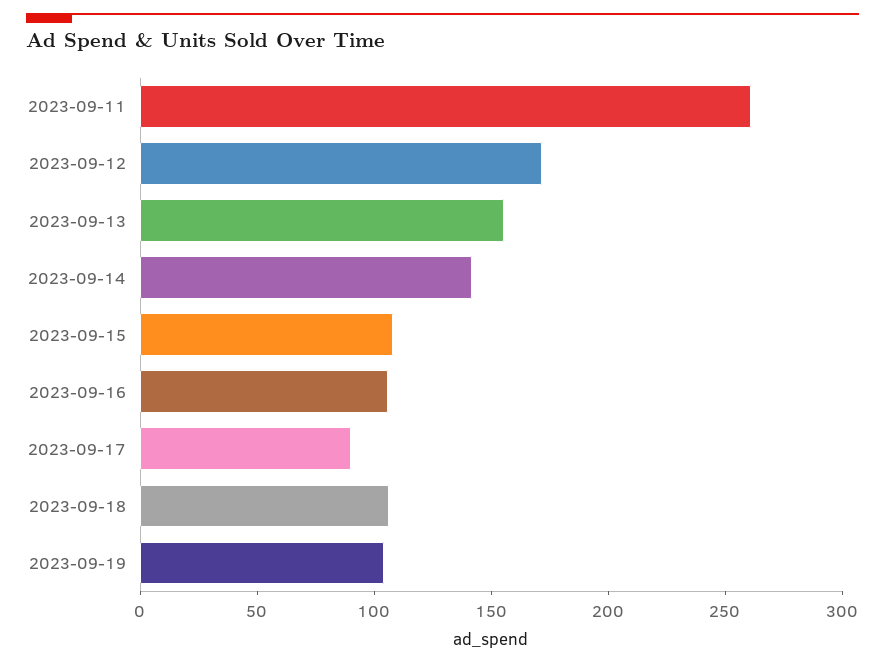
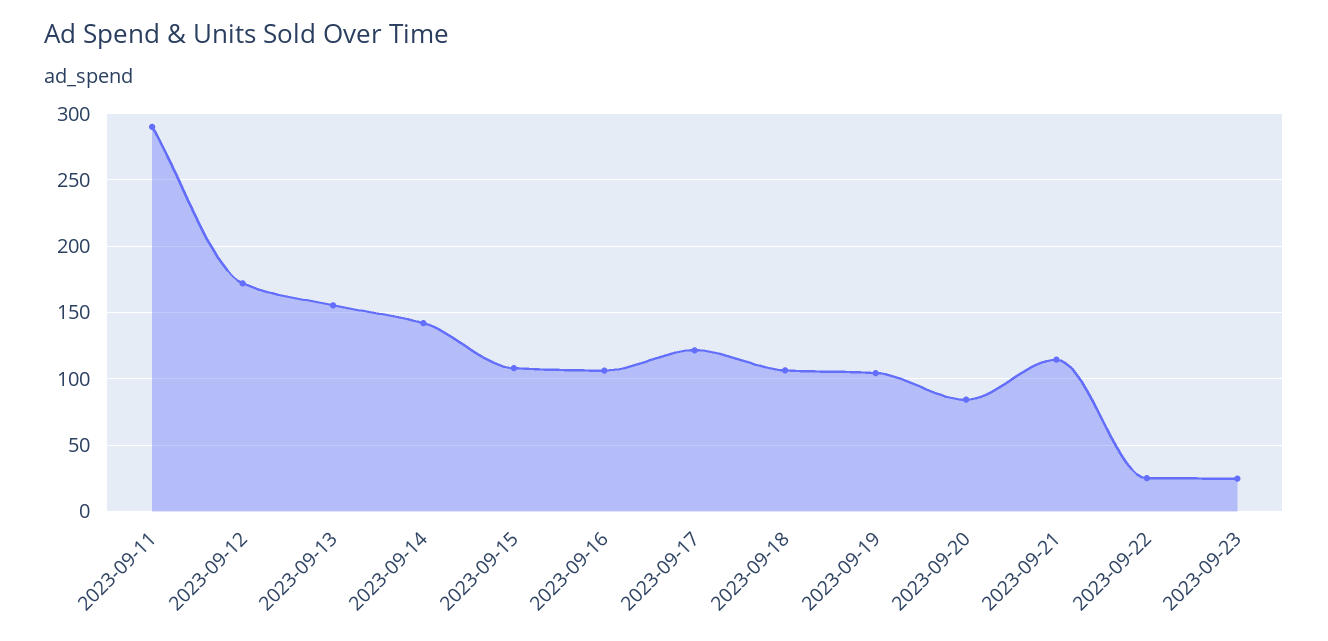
2023-09-11: 260 -> 290
2023-09-17: 90 -> 120
2023-09-20: none -> 85
2023-09-21: none -> 115
2023-09-22: none -> 25
2023-09-23: none -> 25

